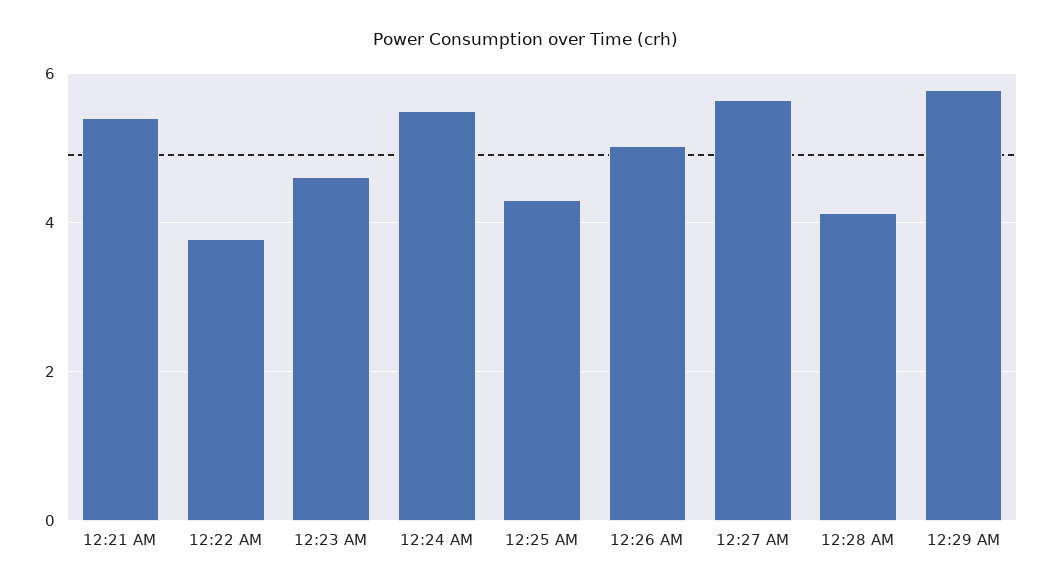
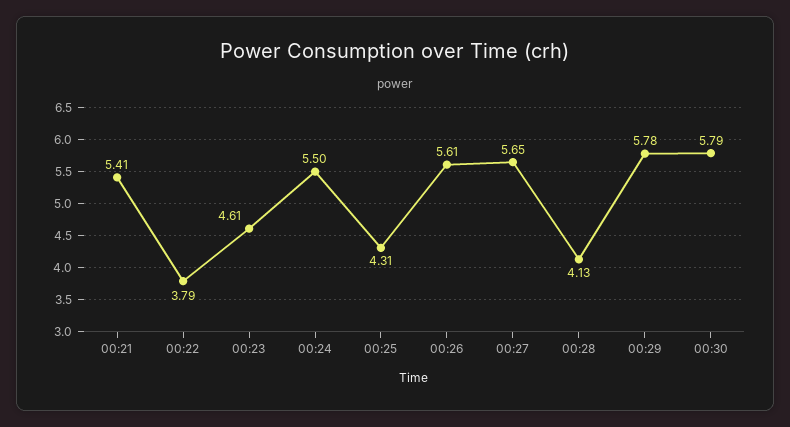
12:26 AM: 5 -> 5.61
00:30: none -> 5.79

